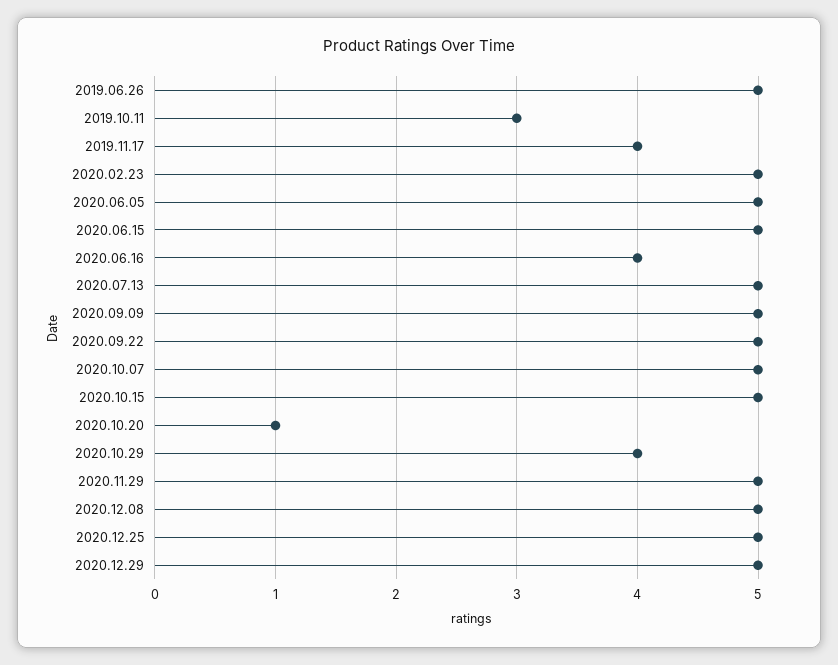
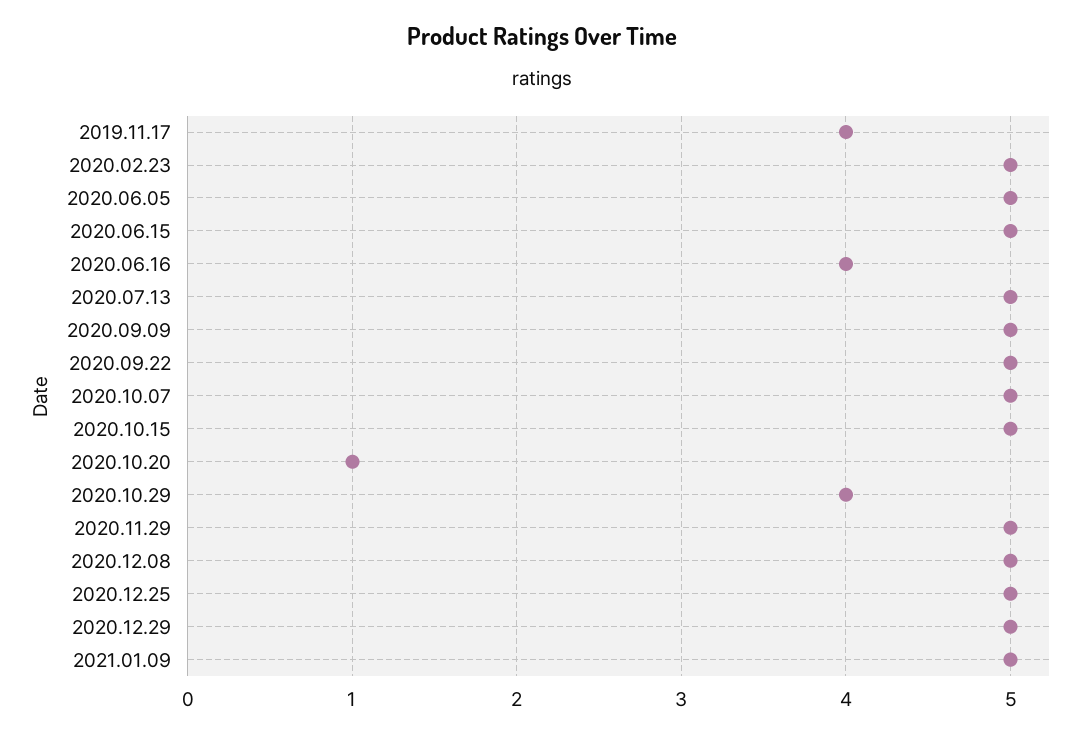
2019.06.26: 5 -> none
2019.10.11: 3 -> none
2021.01.09: none -> 5

